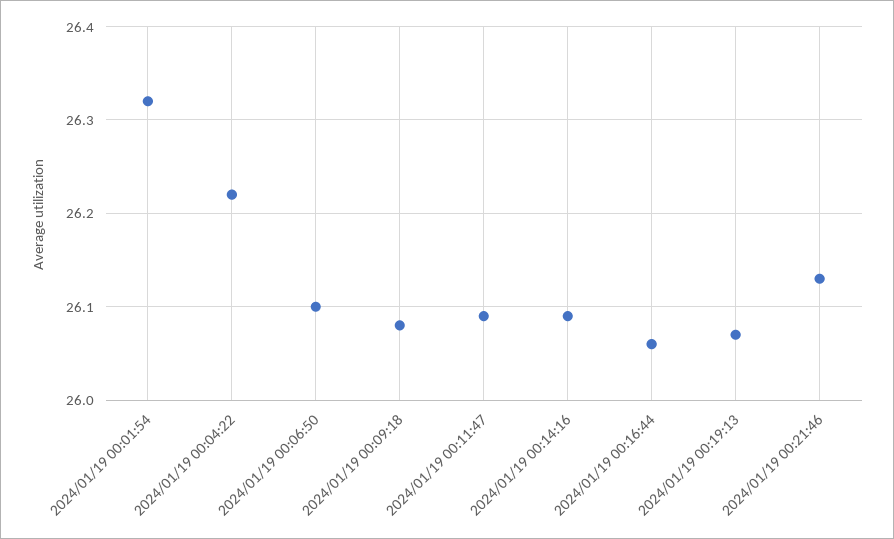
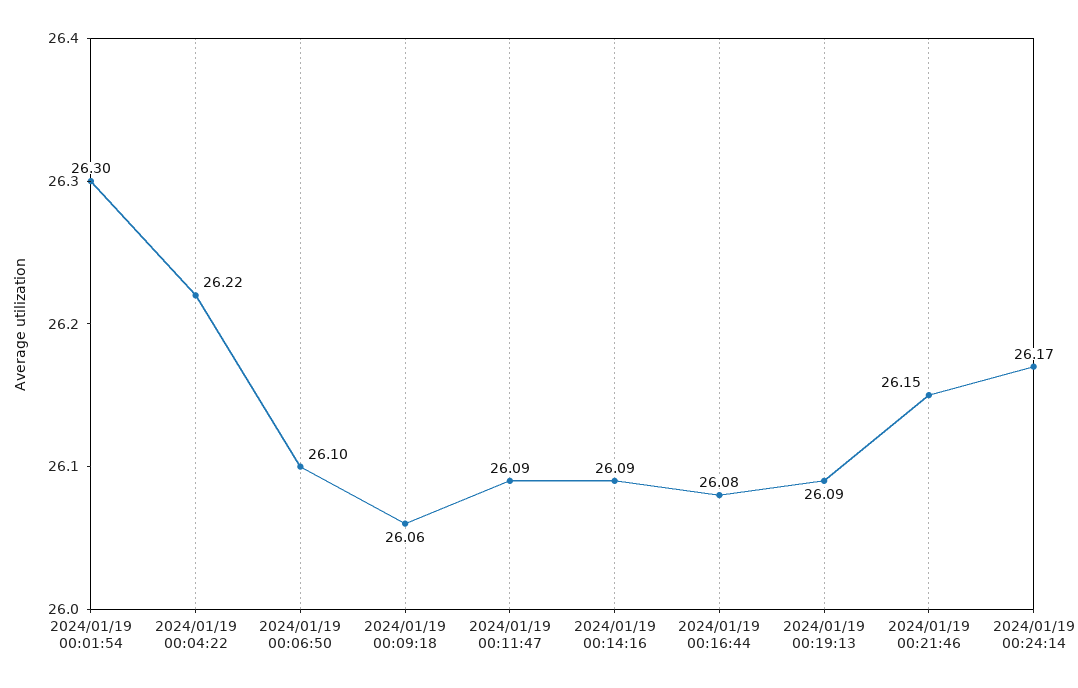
2024/01/19 00:01:54: 26.32 -> 26.3
2024/01/19 00:09:18: 26.08 -> 26.06
2024/01/19 00:16:44: 26.06 -> 26.08
2024/01/19 00:19:13: 26.07 -> 26.09
2024/01/19 00:21:46: 26.13 -> 26.15
2024/01/19 00:24:14: none -> 26.17

